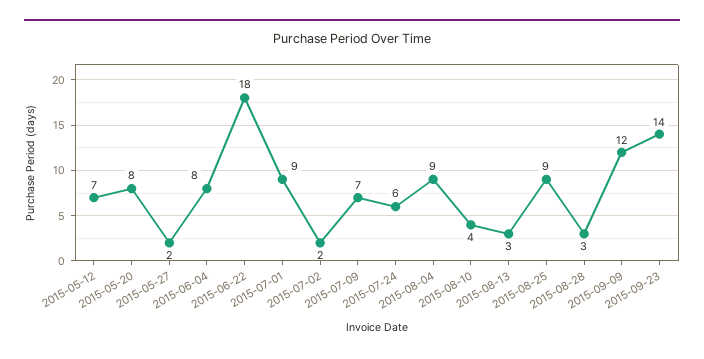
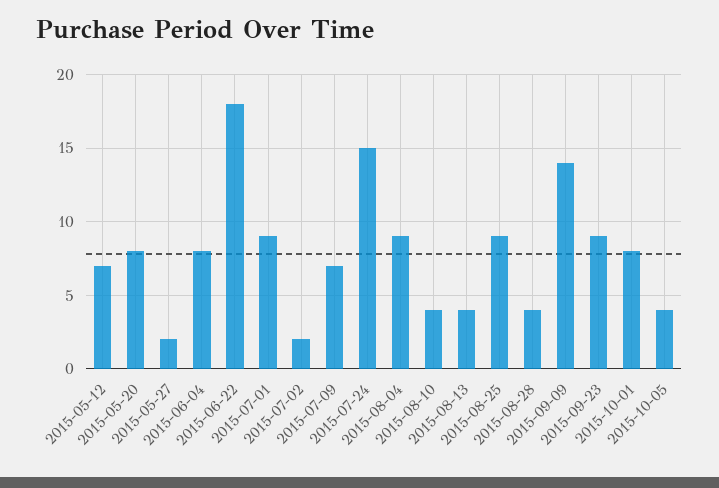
2015-07-24: 6 -> 15
2015-08-13: 3 -> 4
2015-08-28: 3 -> 4
2015-09-09: 12 -> 14
2015-09-23: 14 -> 9
2015-10-01: none -> 8
2015-10-05: none -> 4

